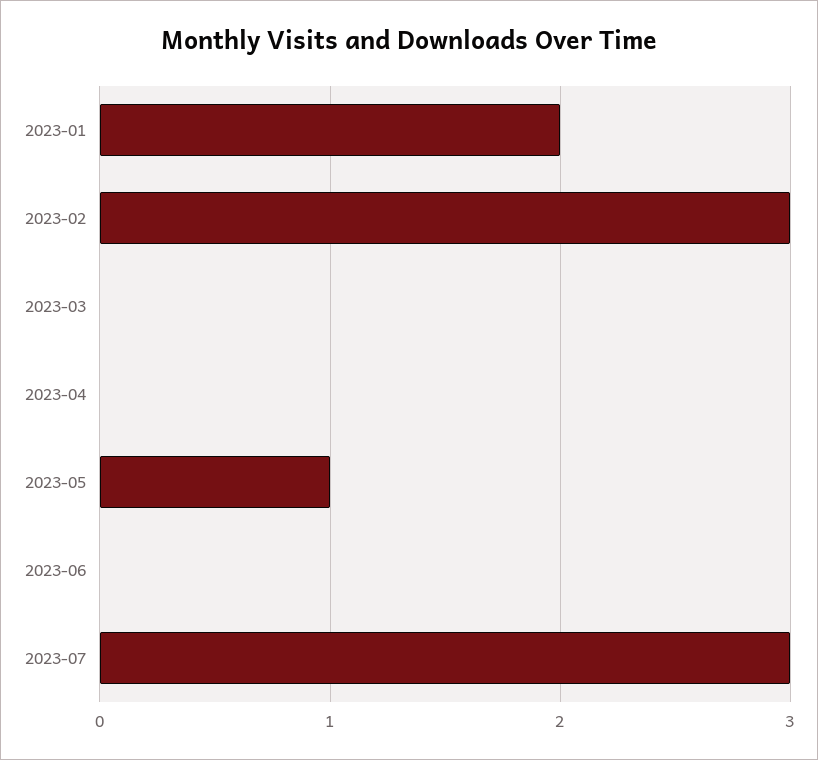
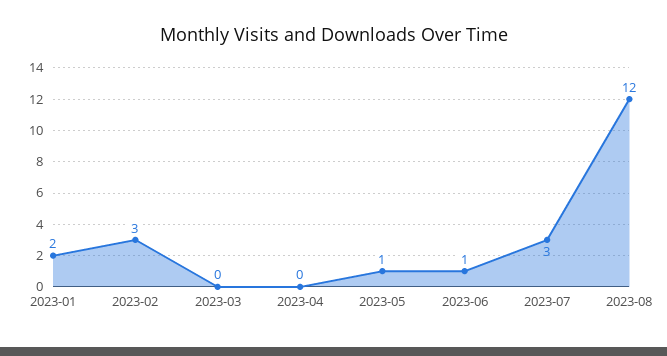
2023-06: 0 -> 1
2023-08: none -> 12

